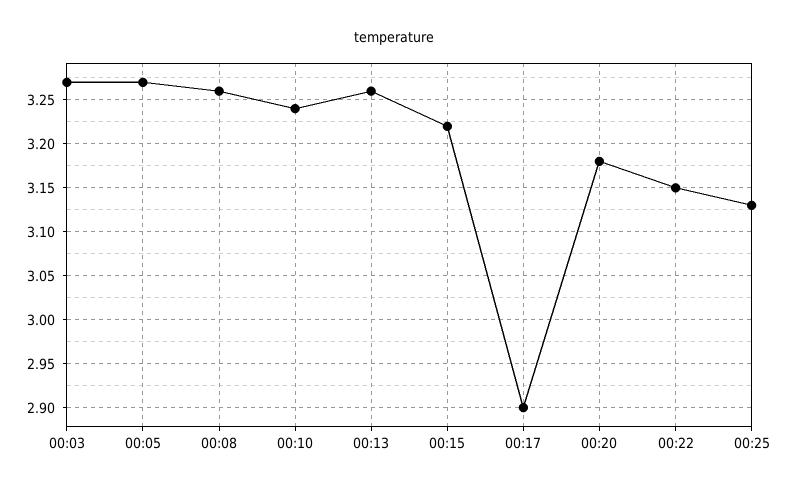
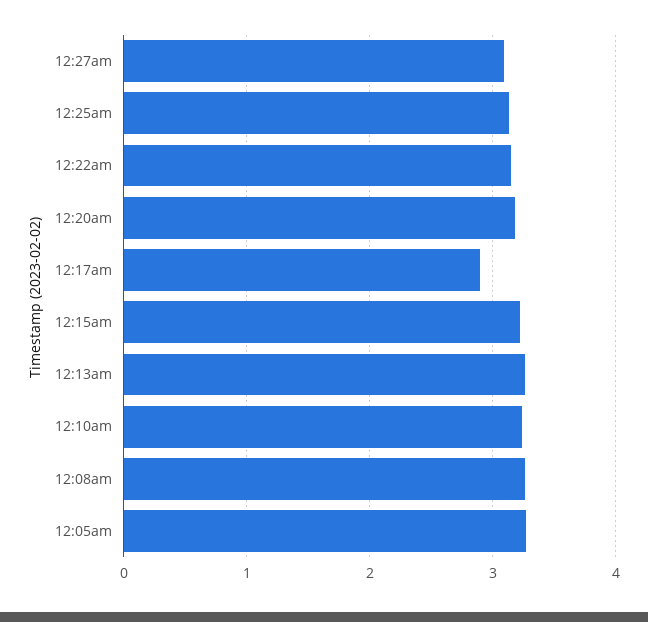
00:03: 3.27 -> none
12:27am: none -> 3.1

